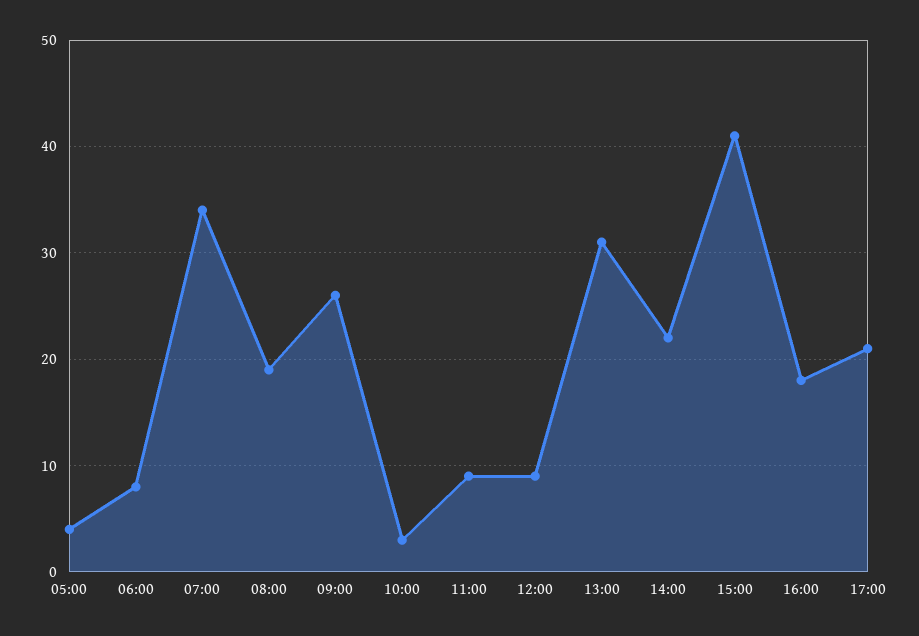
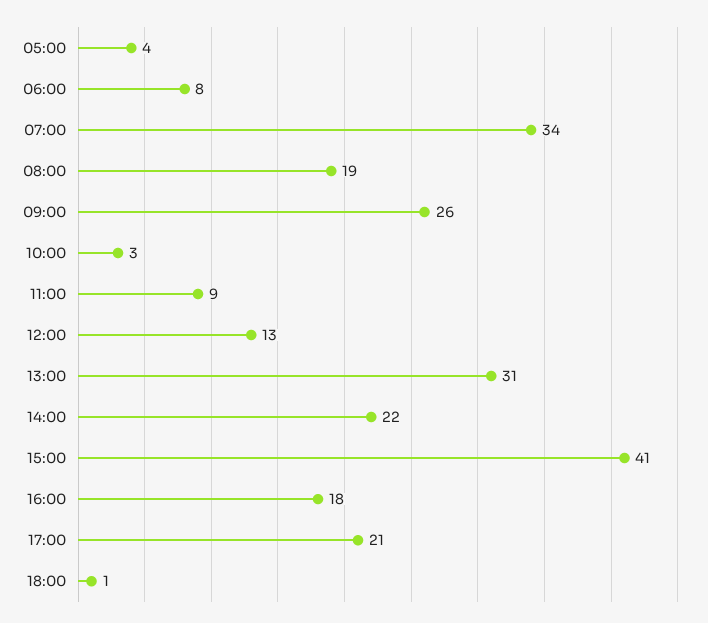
12:00: 9 -> 13
18:00: none -> 1

